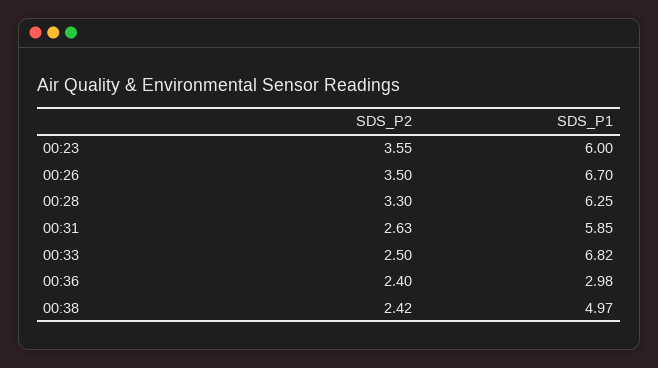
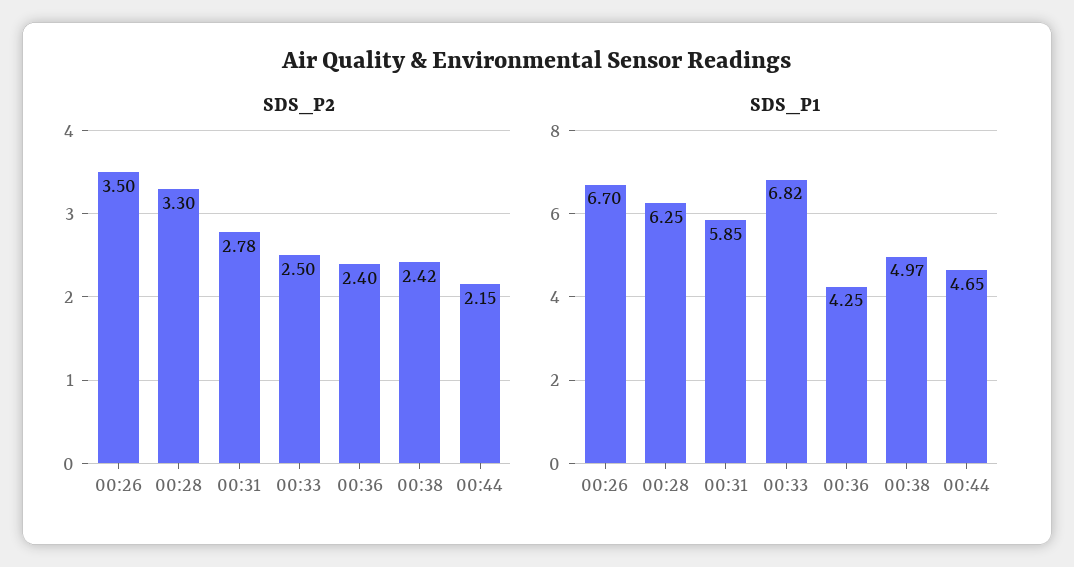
SDS_P2, 00:23: 3.55 -> none
SDS_P1, 00:23: 6 -> none
SDS_P2, 00:31: 2.63 -> 2.78
SDS_P1, 00:36: 2.98 -> 4.25
SDS_P2, 00:44: none -> 2.15
SDS_P1, 00:44: none -> 4.65

